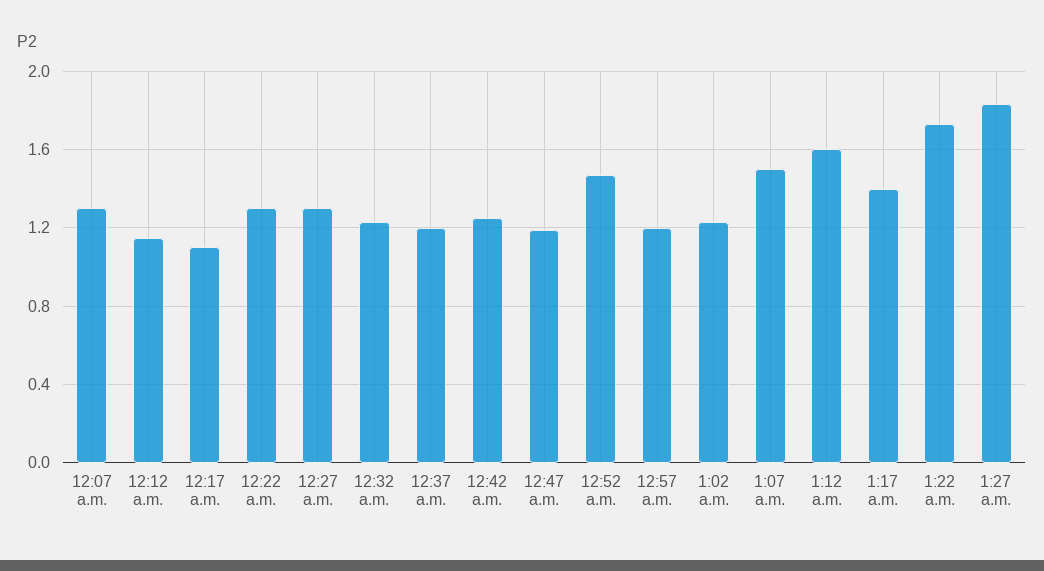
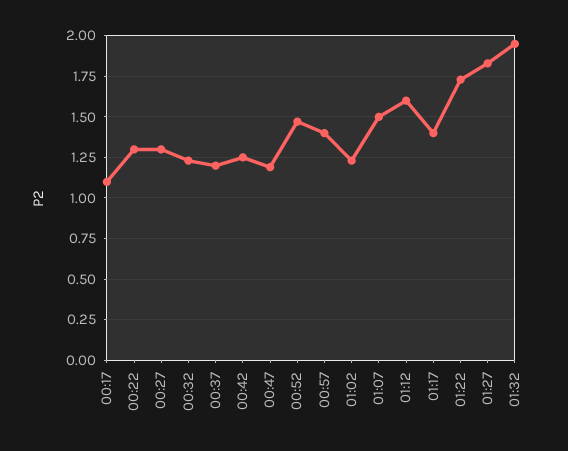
12:07 a.m.: 1.3 -> none
12:12 a.m.: 1.15 -> none
12:57 a.m.: 1.2 -> 1.4
01:32: none -> 1.95

